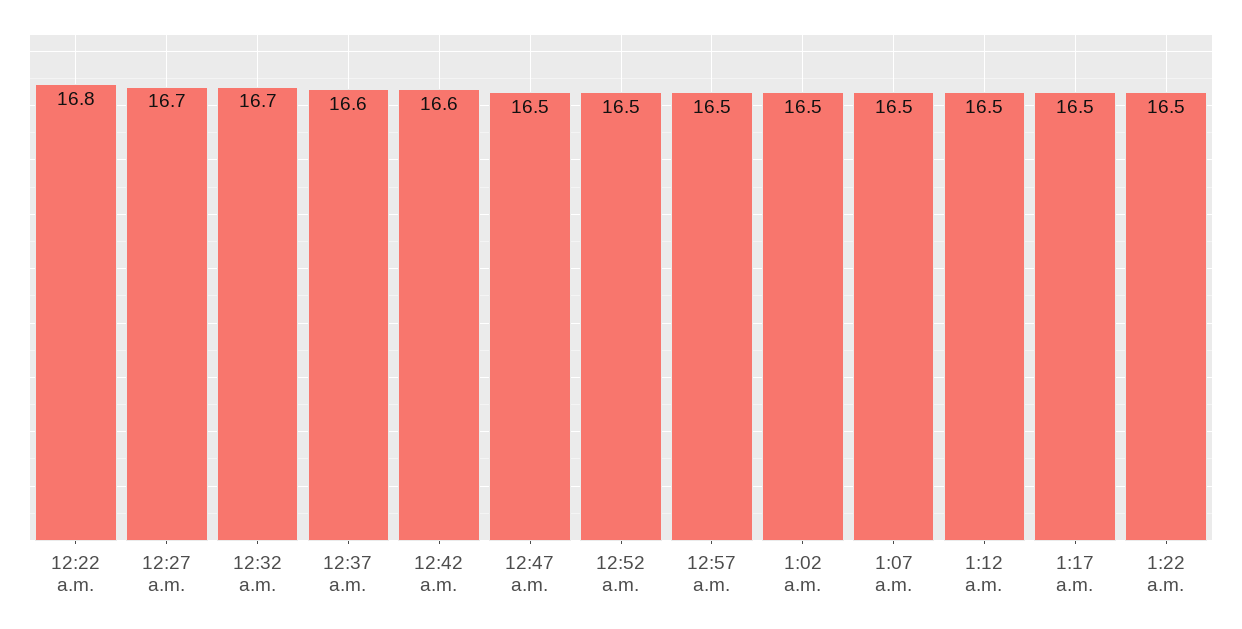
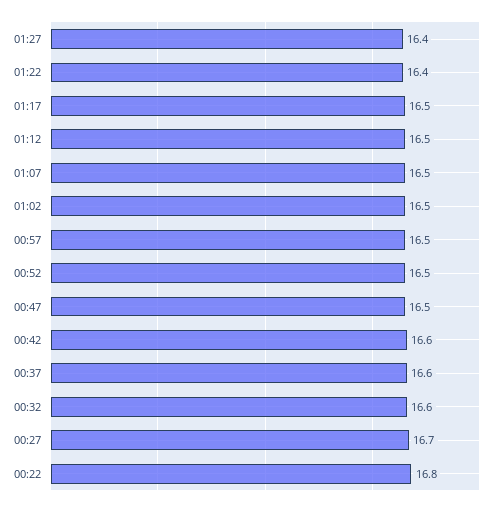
12:32 a.m.: 16.7 -> 16.6
1:22 a.m.: 16.5 -> 16.4
01:27: none -> 16.4

